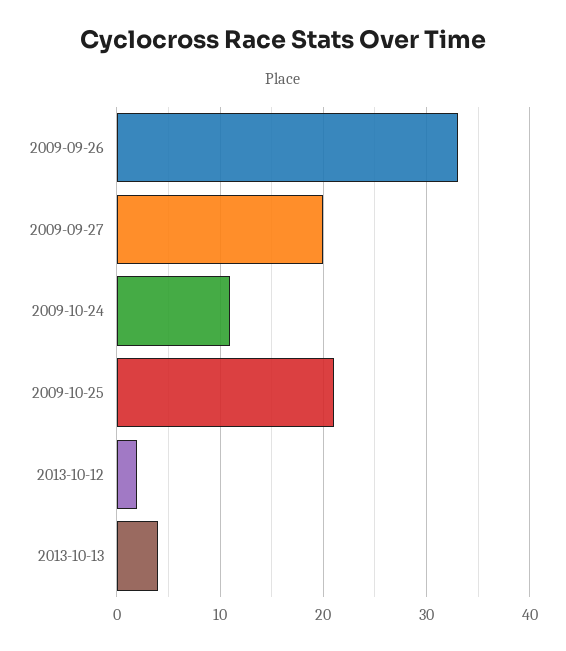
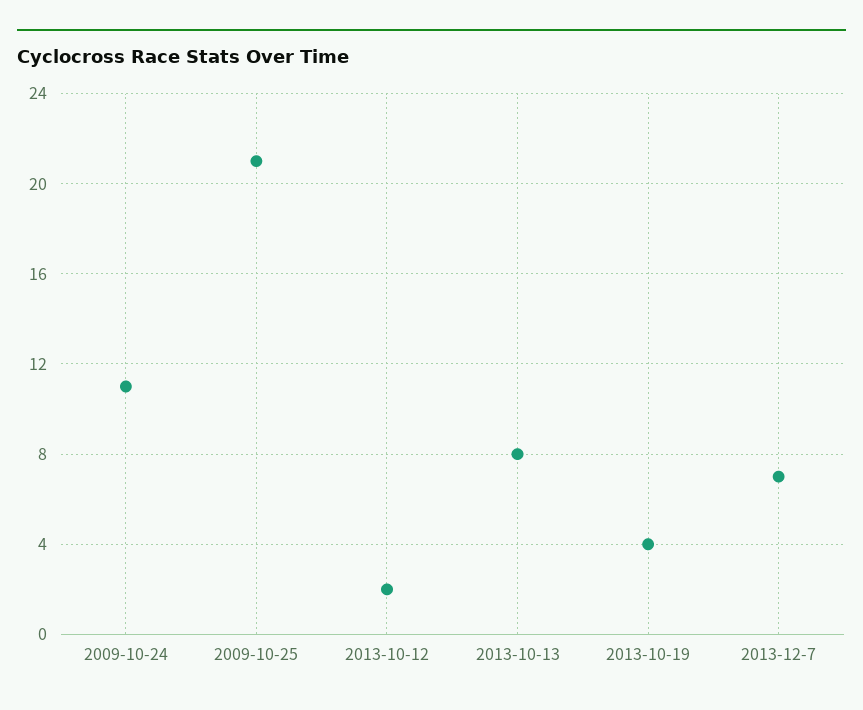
2009-09-26: 33 -> none
2009-09-27: 20 -> none
2013-10-13: 4 -> 8
2013-10-19: none -> 4
2013-12-7: none -> 7

